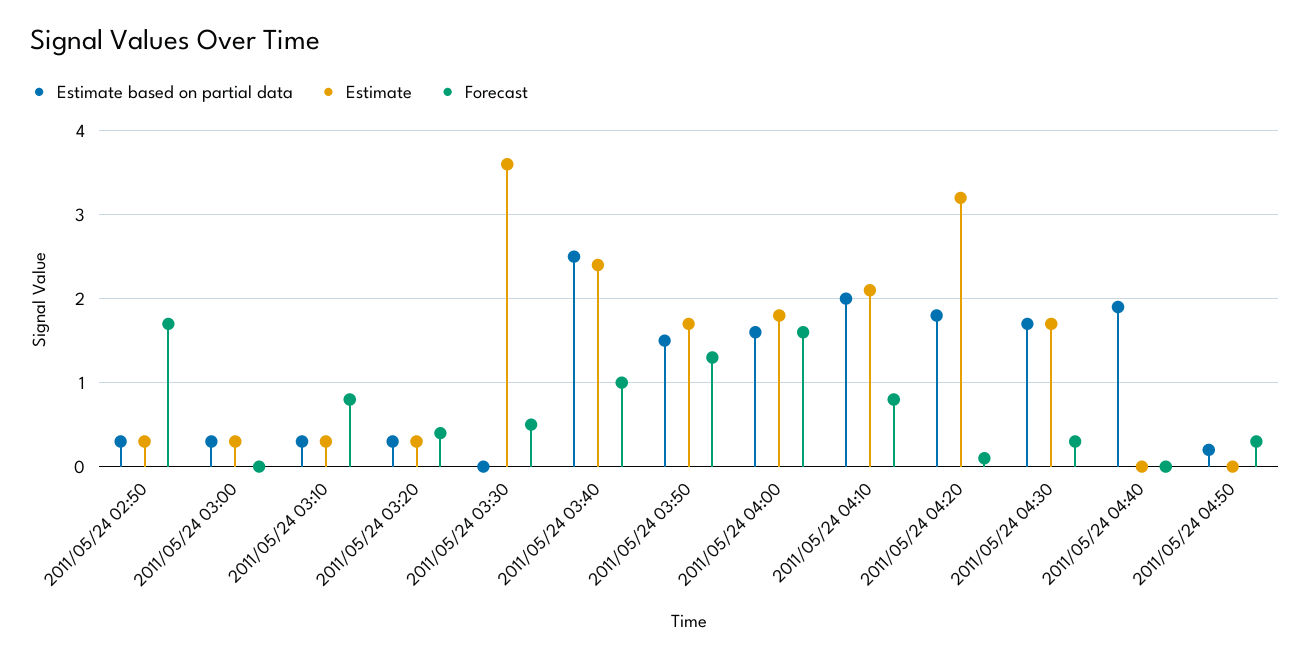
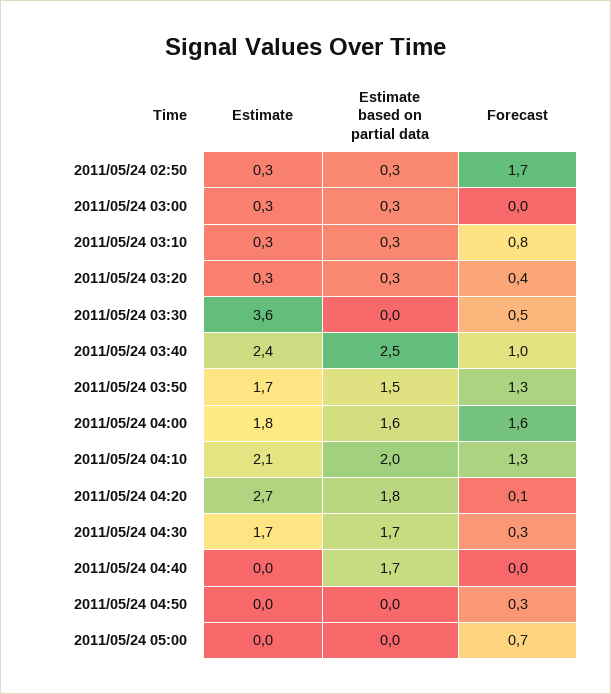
Forecast, 2011/05/24 04:10: 0.8 -> 1.3
Estimate, 2011/05/24 04:20: 3.2 -> 2.7
Estimate based on partial data, 2011/05/24 04:40: 1.9 -> 1.7
Estimate based on partial data, 2011/05/24 04:50: 0.2 -> 0
Estimate, 2011/05/24 05:00: none -> 0
Estimate based on partial data, 2011/05/24 05:00: none -> 0
Forecast, 2011/05/24 05:00: none -> 0.7

